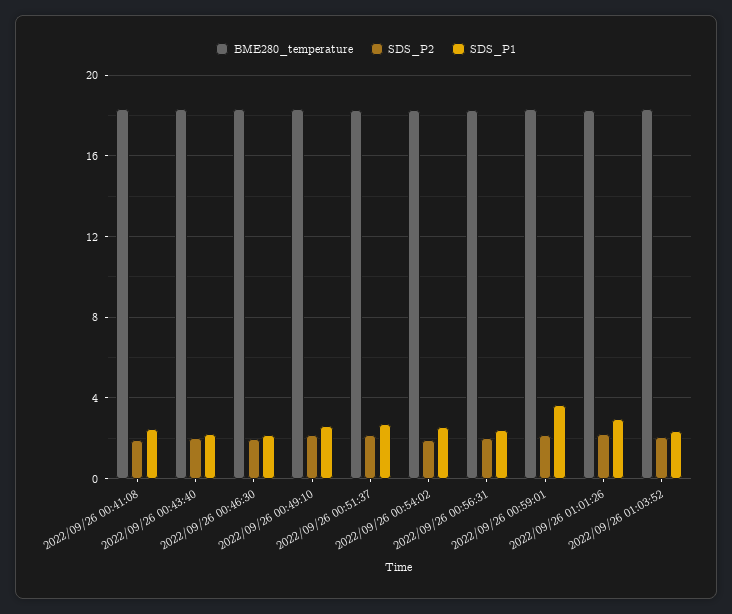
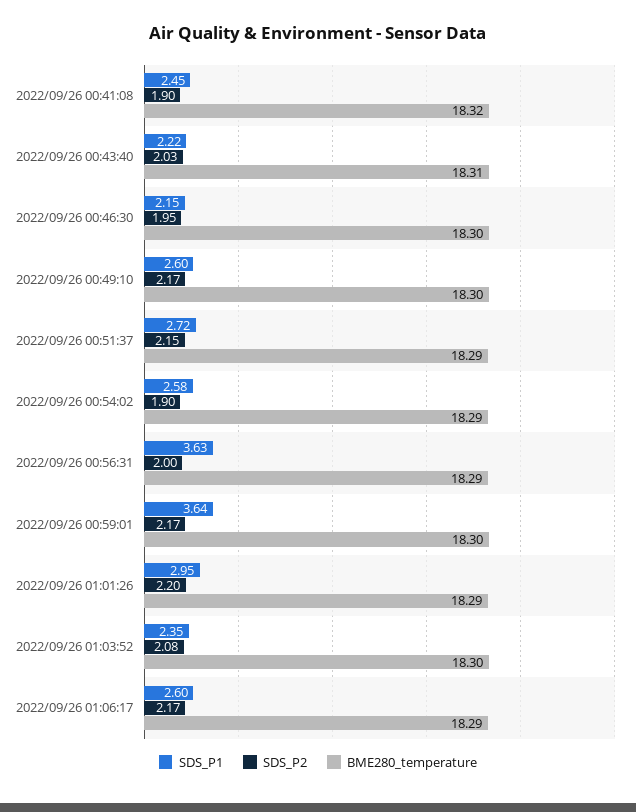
SDS_P1, 2022/09/26 00:56:31: 2.5 -> 3.63
SDS_P1, 2022/09/26 01:06:17: none -> 2.6
SDS_P2, 2022/09/26 01:06:17: none -> 2.17
BME280_temperature, 2022/09/26 01:06:17: none -> 18.29

